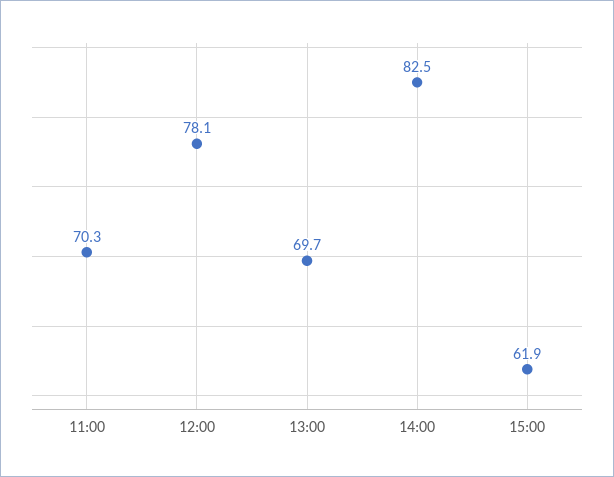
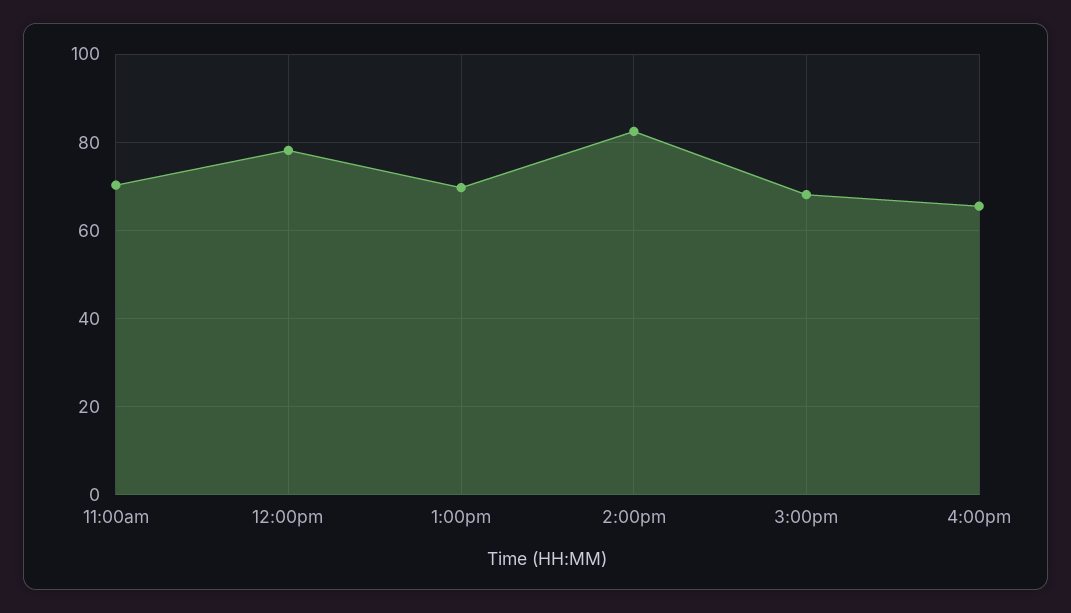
15:00: 61.9 -> 68
4:00pm: none -> 66

